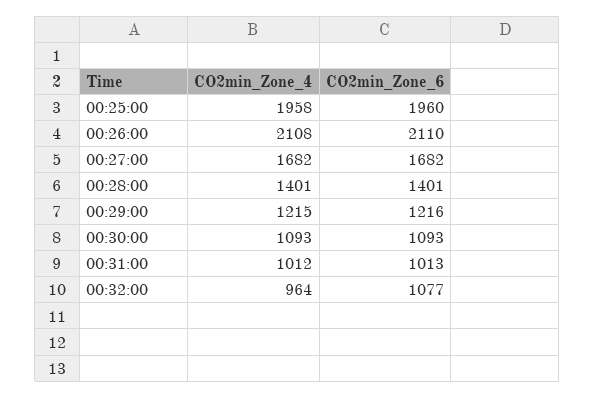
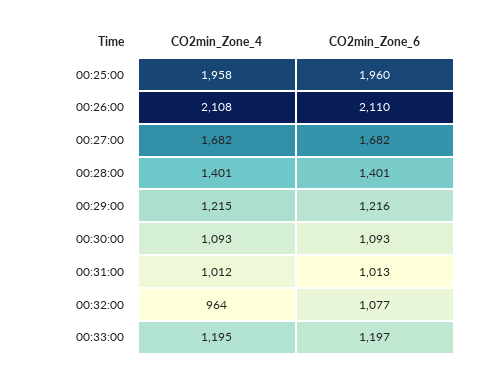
CO2min_Zone_4, 00:33:00: none -> 1195
CO2min_Zone_6, 00:33:00: none -> 1197

